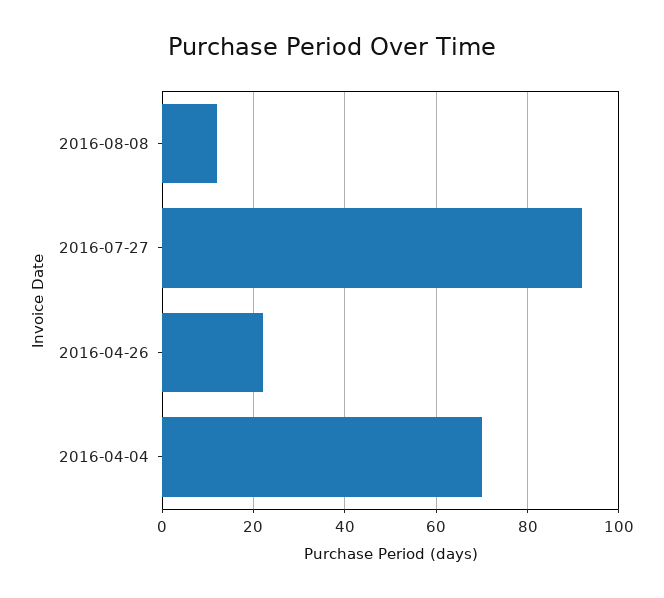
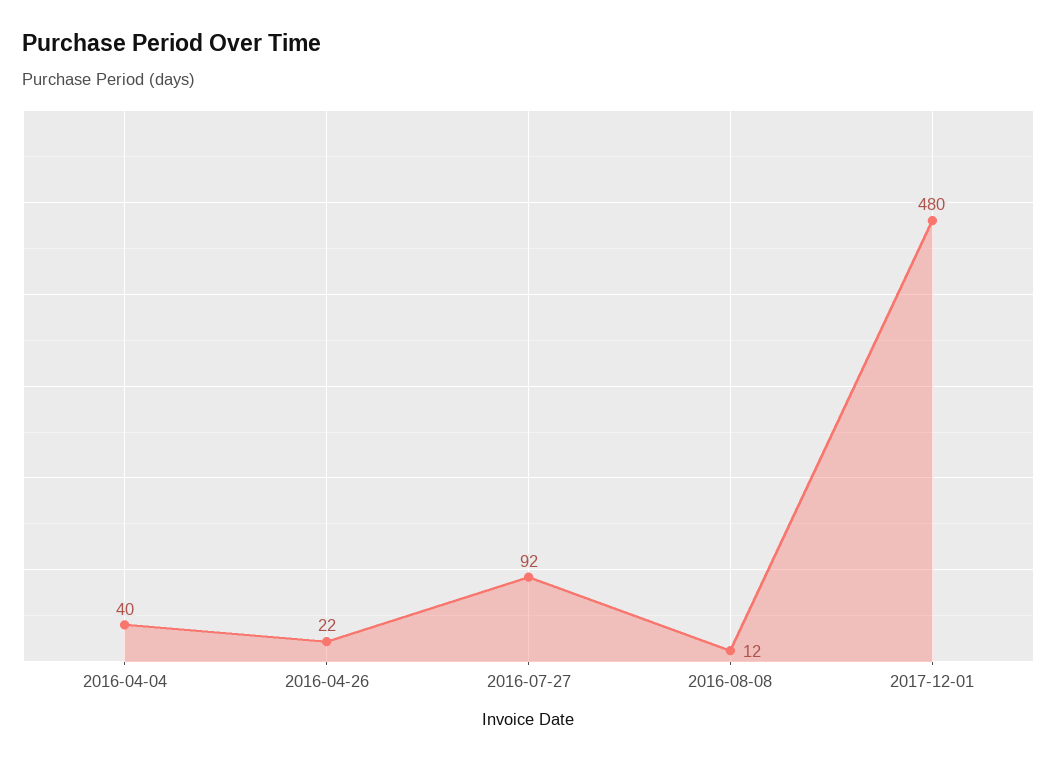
2016-04-04: 70 -> 40
2017-12-01: none -> 480

